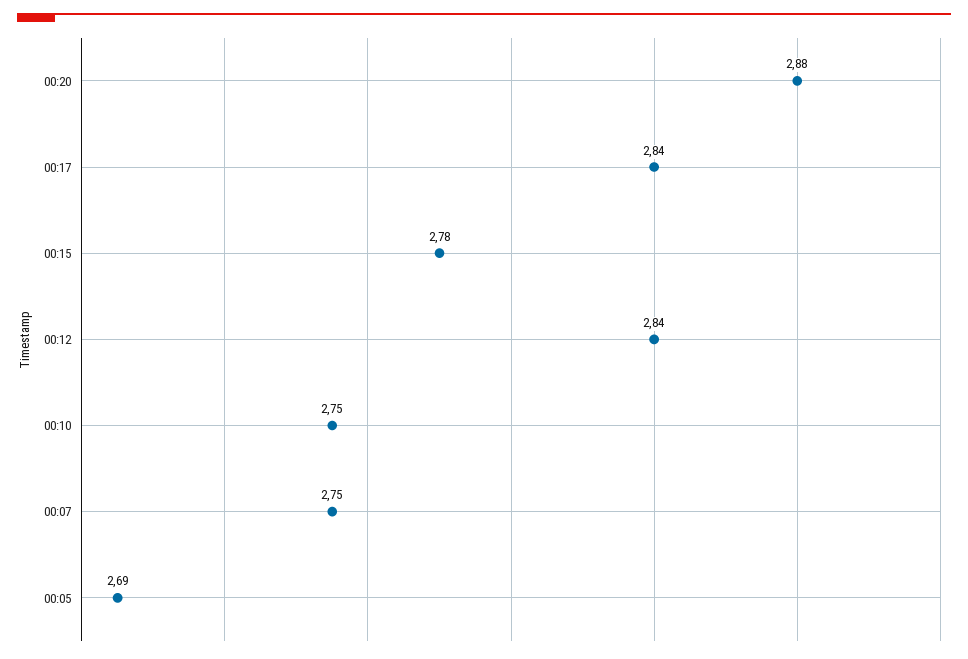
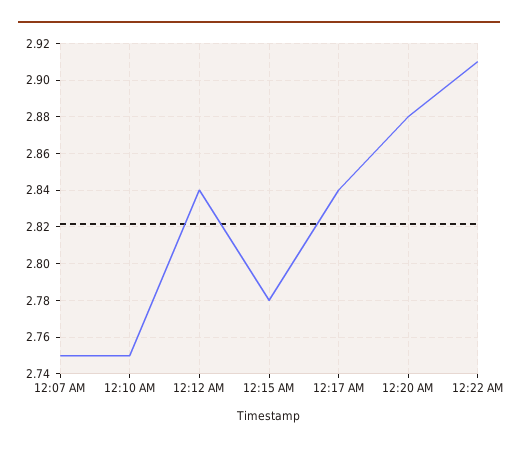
00:05: 2.69 -> none
12:22 AM: none -> 2.91

